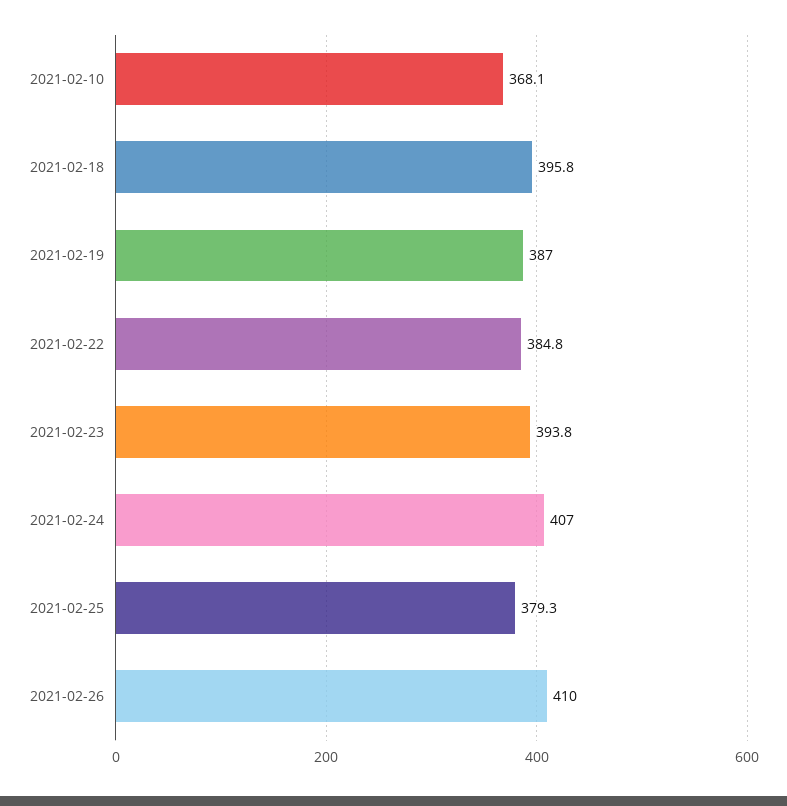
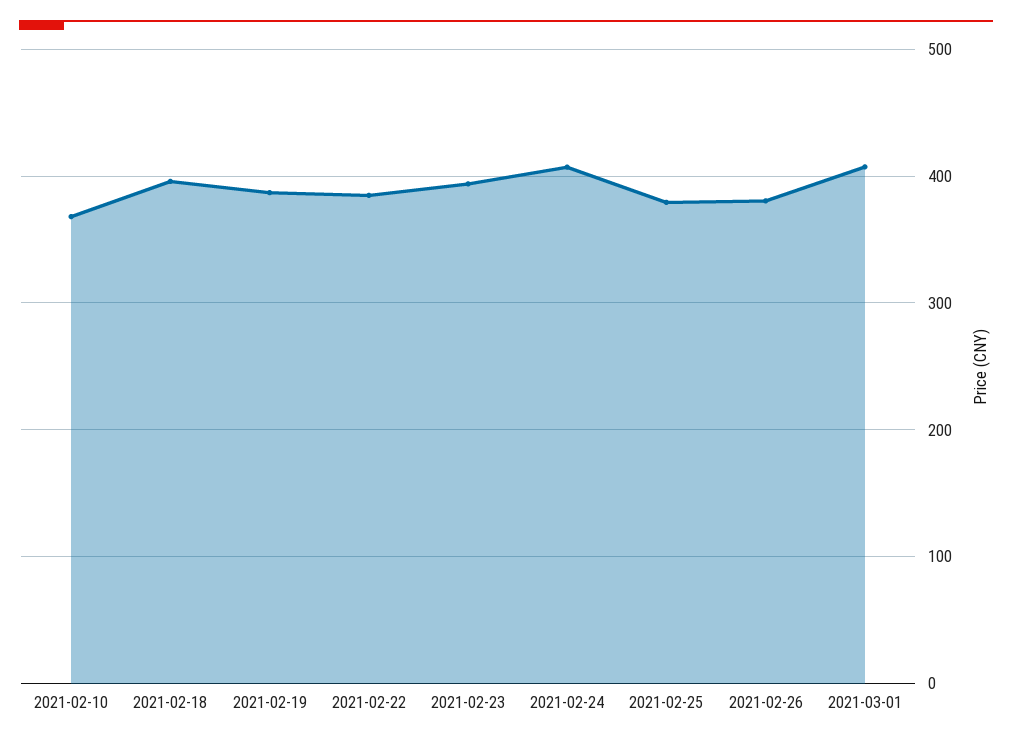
2021-02-26: 410 -> 380
2021-03-01: none -> 410

